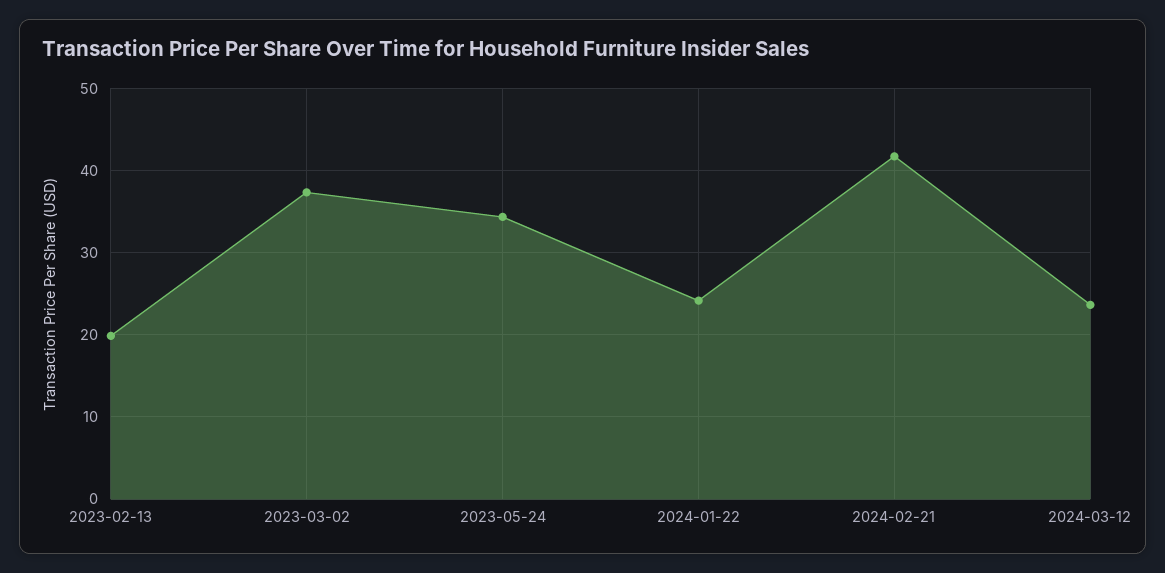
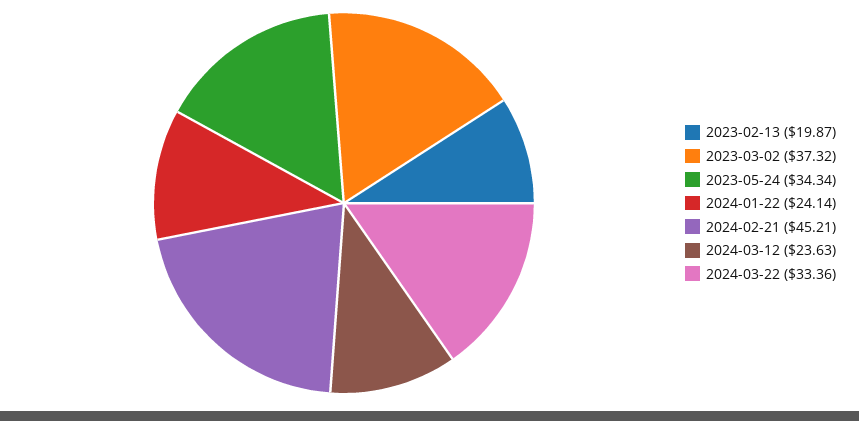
2024-02-21: 42 -> 45.21
2024-03-22: none -> 33.36

